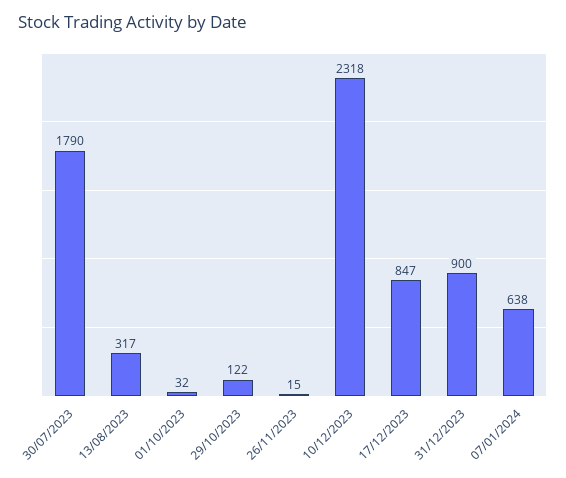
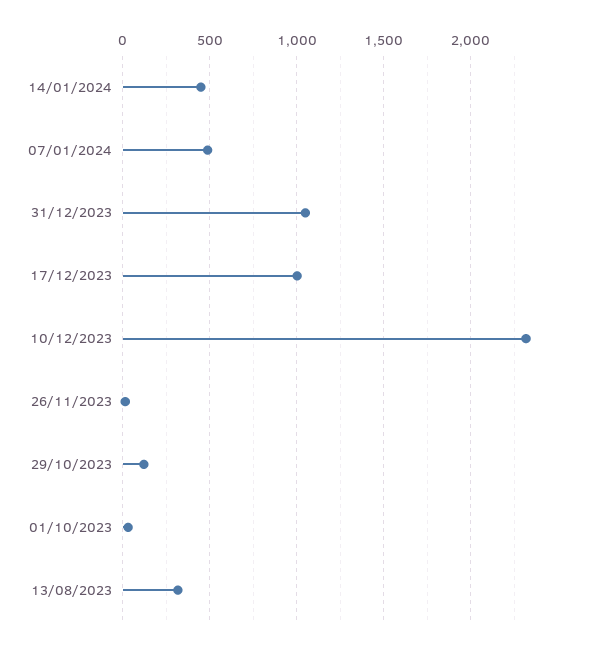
30/07/2023: 1790 -> none
17/12/2023: 847 -> 1000
31/12/2023: 900 -> 1050
07/01/2024: 638 -> 500
14/01/2024: none -> 450

